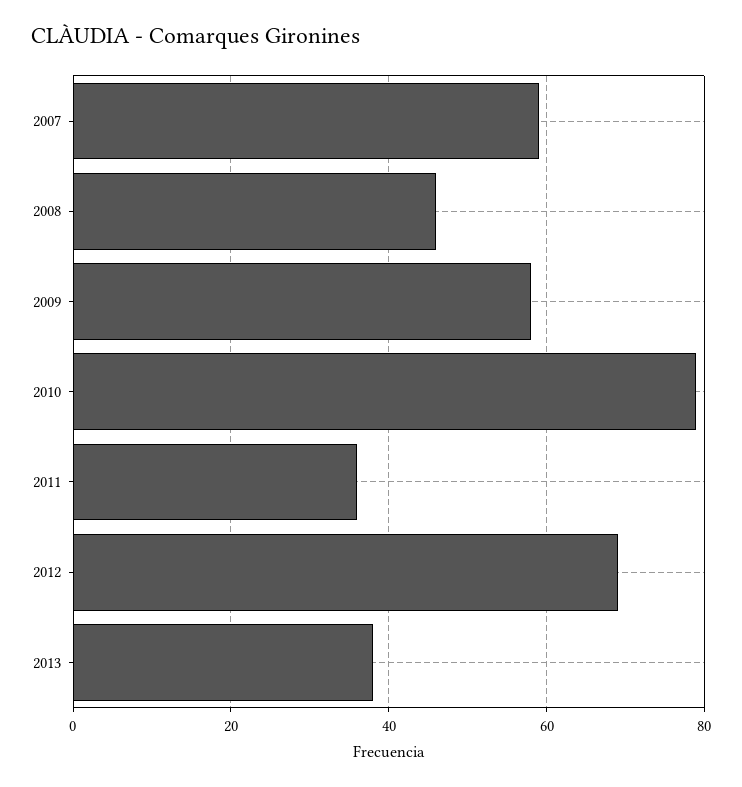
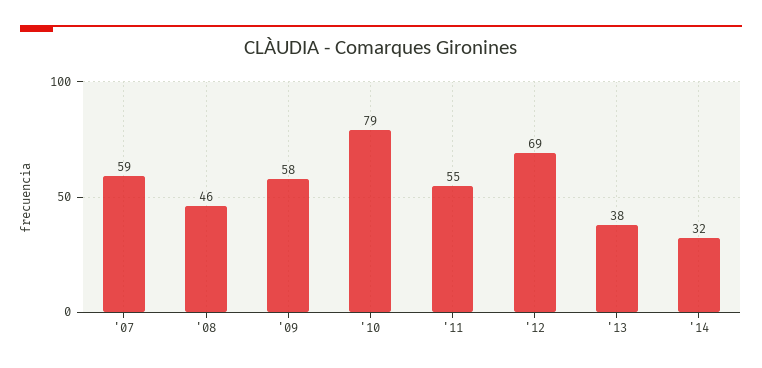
2011: 35 -> 55
'14: none -> 32

